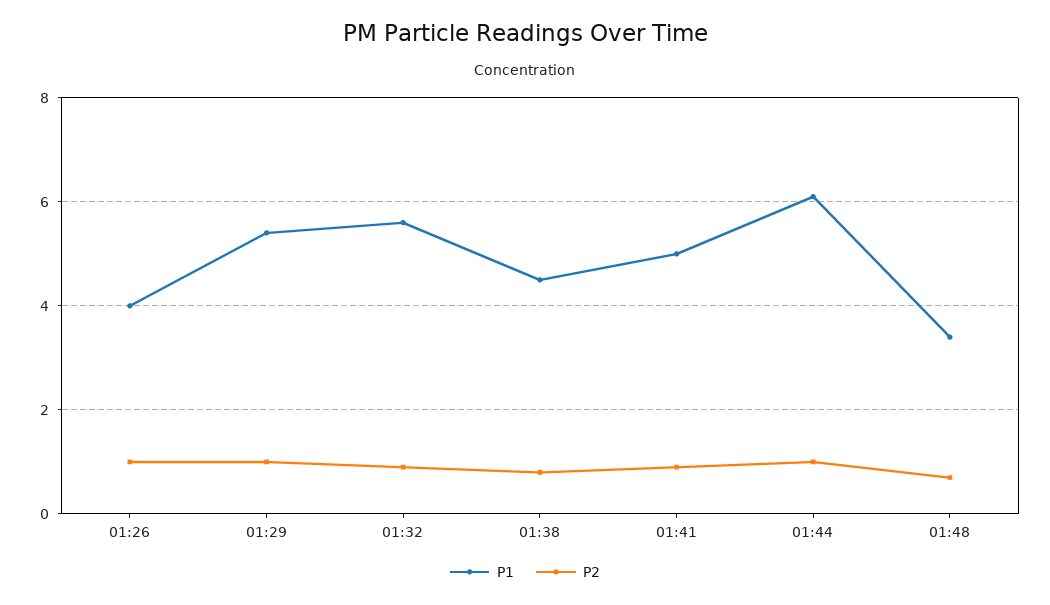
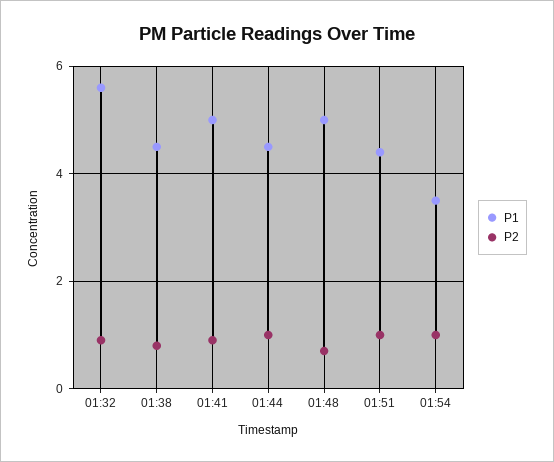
P1, 01:26: 4 -> none
P2, 01:26: 1 -> none
P1, 01:29: 5.5 -> none
P2, 01:29: 1 -> none
P1, 01:44: 6 -> 4.5
P1, 01:48: 3.5 -> 5
P1, 01:51: none -> 4.5
P2, 01:51: none -> 1
P1, 01:54: none -> 3.5
P2, 01:54: none -> 1

